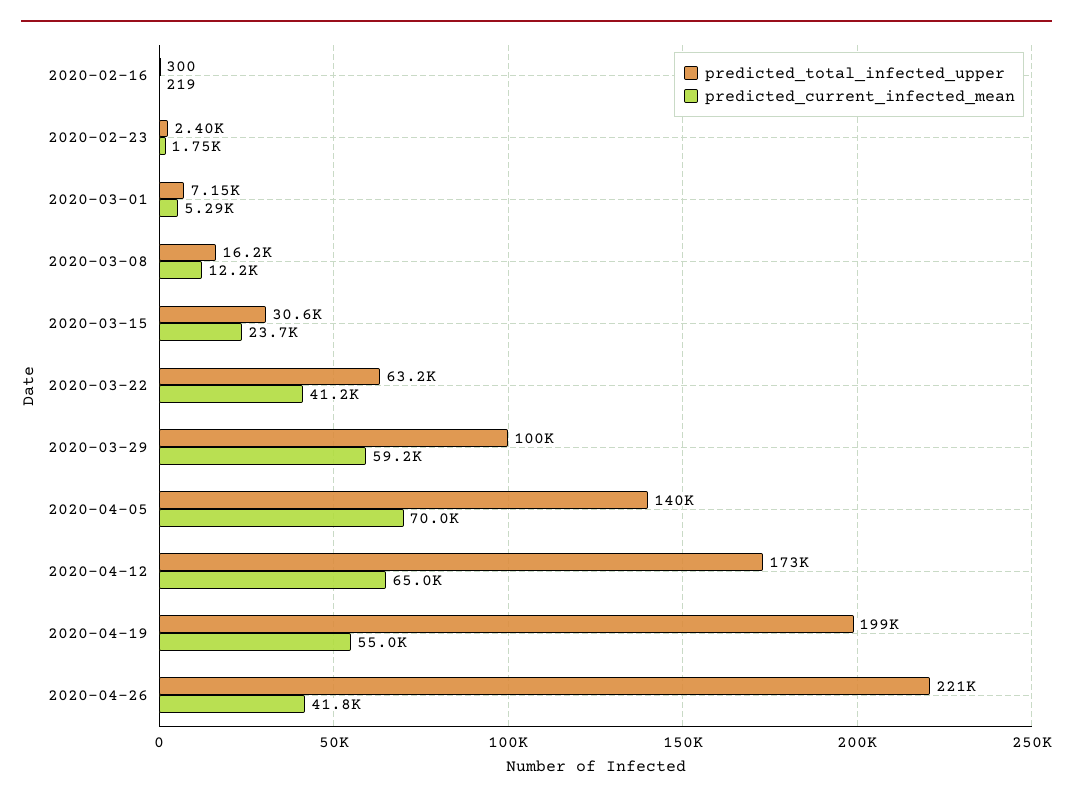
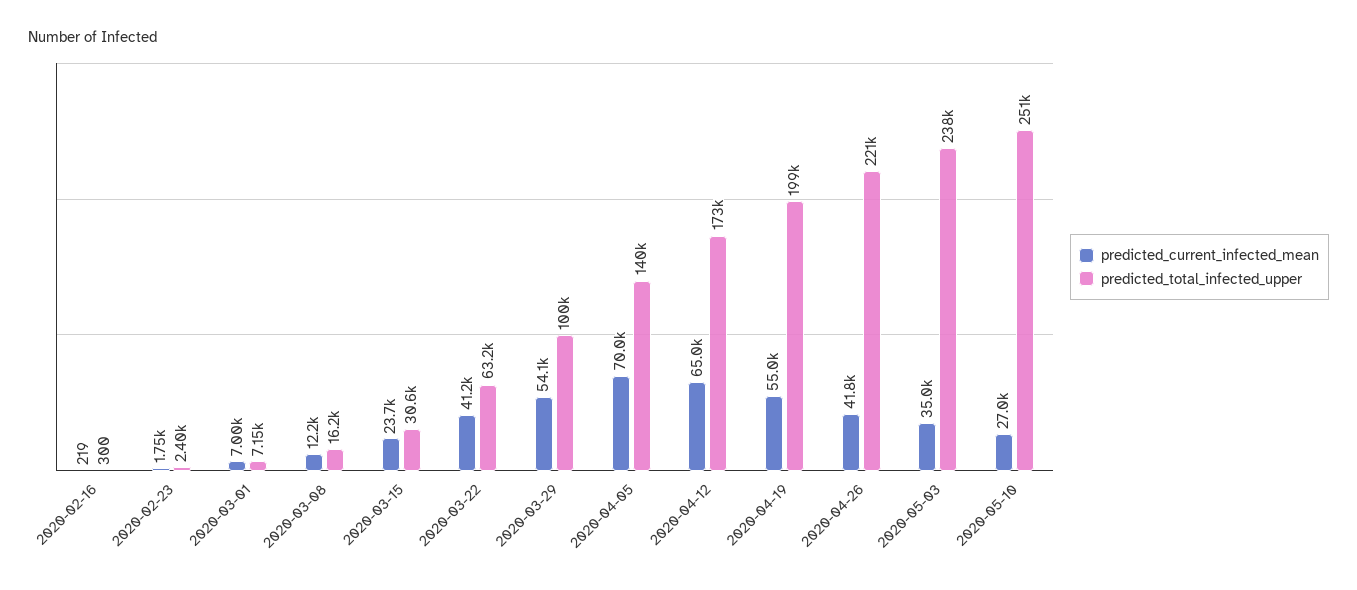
predicted_current_infected_mean, 2020-03-01: 5290 -> 7000
predicted_current_infected_mean, 2020-03-29: 59200 -> 54100
predicted_current_infected_mean, 2020-05-03: none -> 35000
predicted_total_infected_upper, 2020-05-03: none -> 238000
predicted_current_infected_mean, 2020-05-10: none -> 27000
predicted_total_infected_upper, 2020-05-10: none -> 251000

